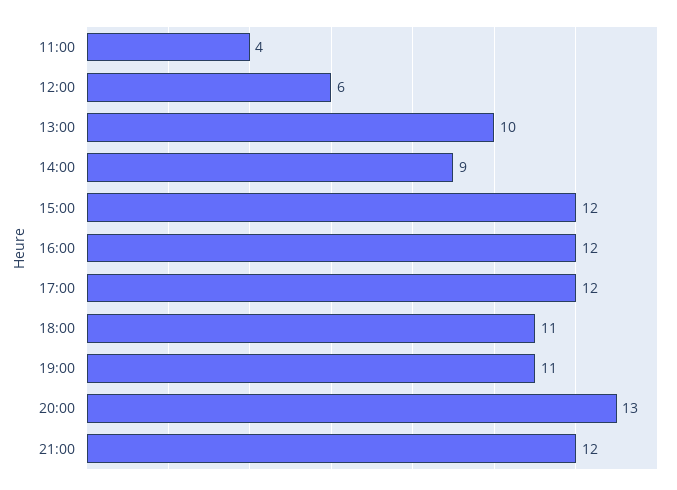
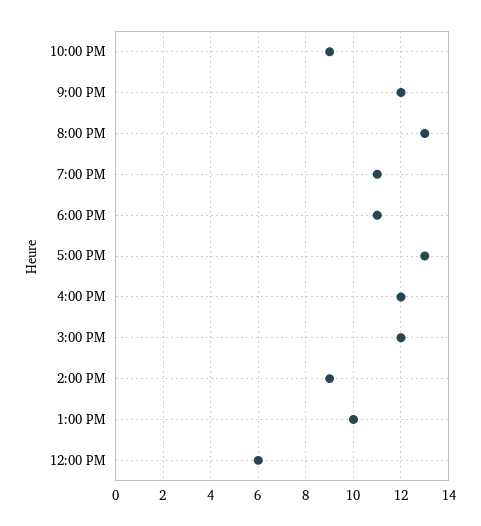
11:00: 4 -> none
17:00: 12 -> 13
10:00 PM: none -> 9

